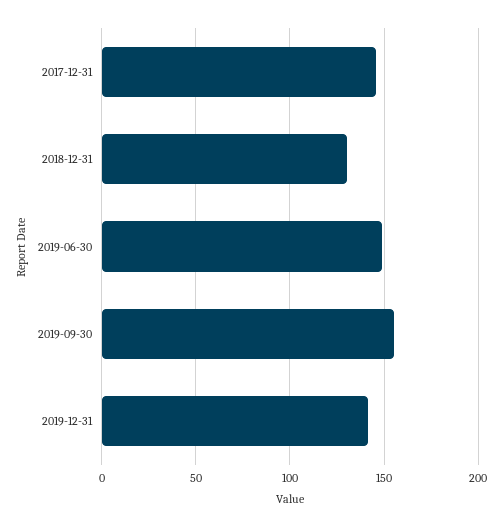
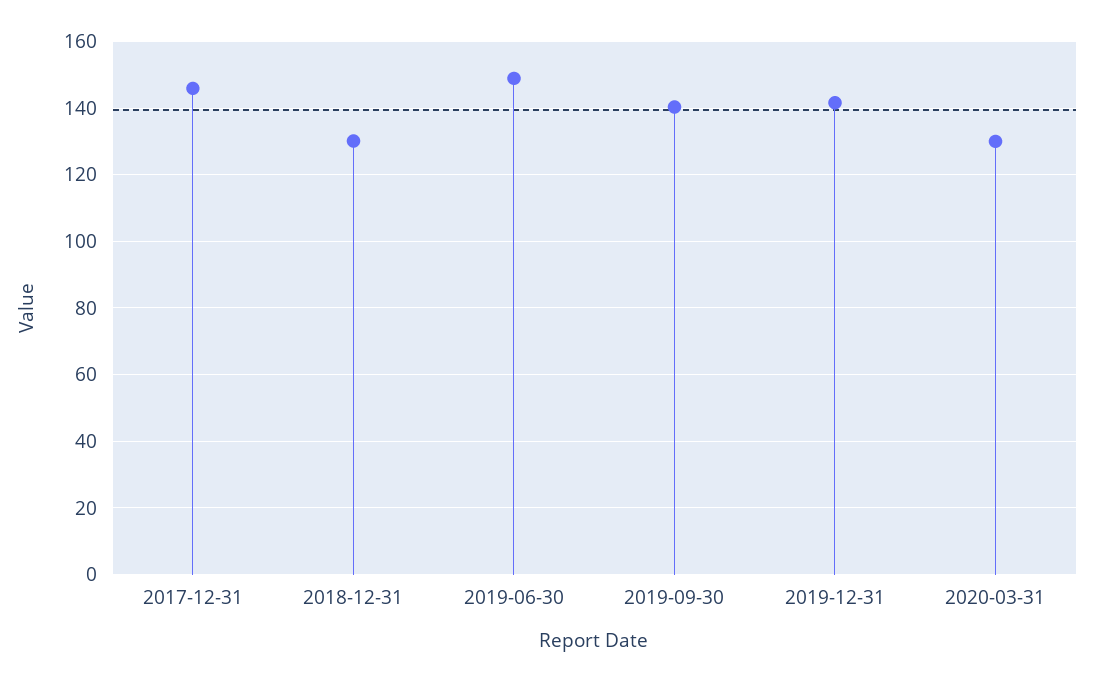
2019-09-30: 155 -> 140
2020-03-31: none -> 130

